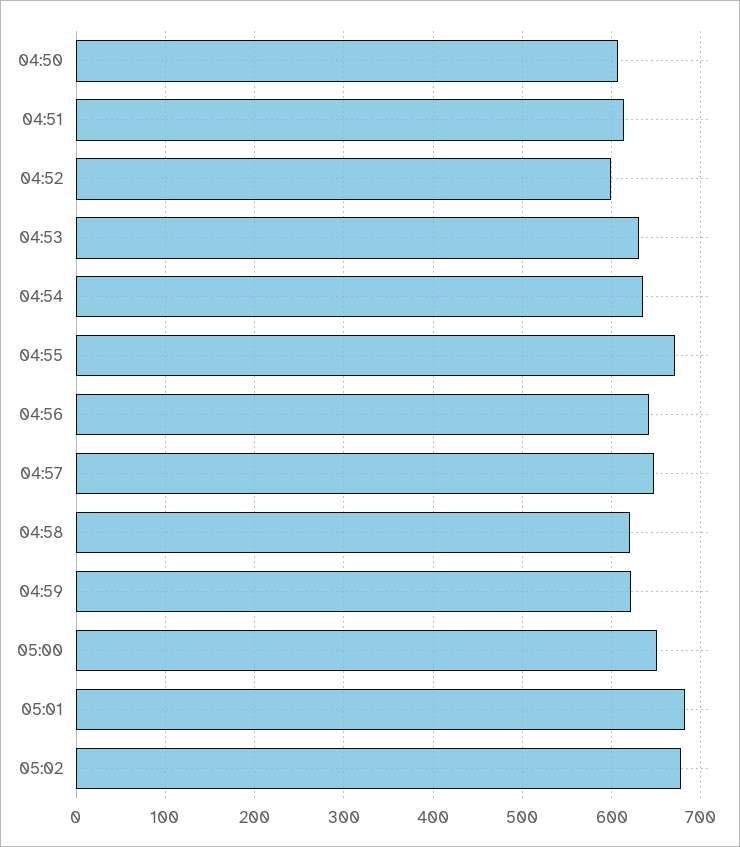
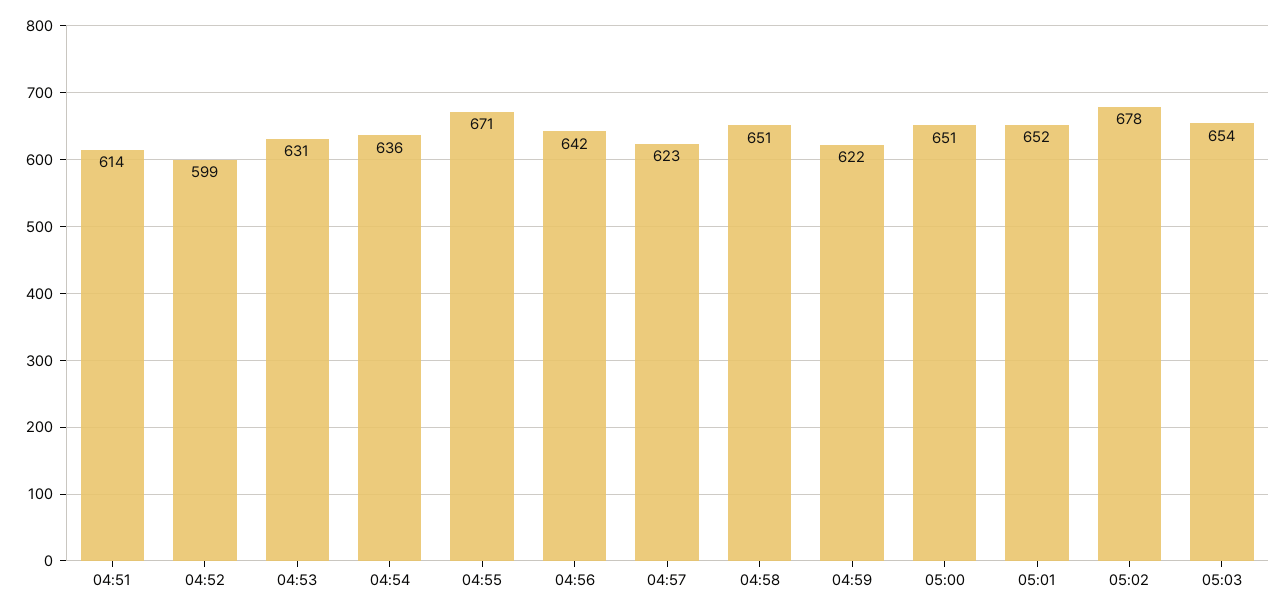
04:50: 610 -> none
04:57: 650 -> 623
04:58: 620 -> 651
05:01: 680 -> 652
05:03: none -> 654

